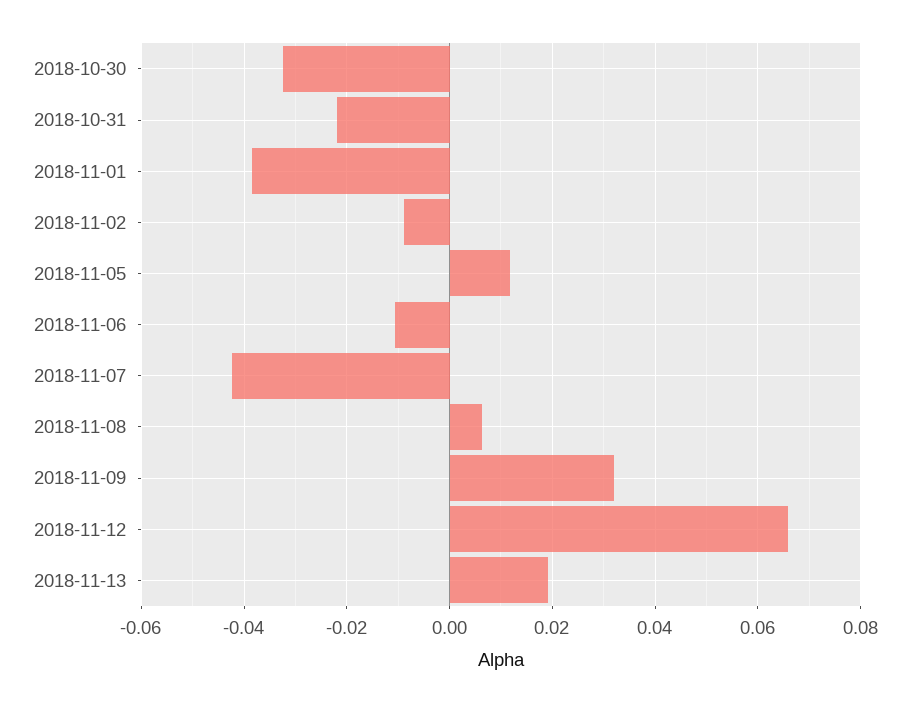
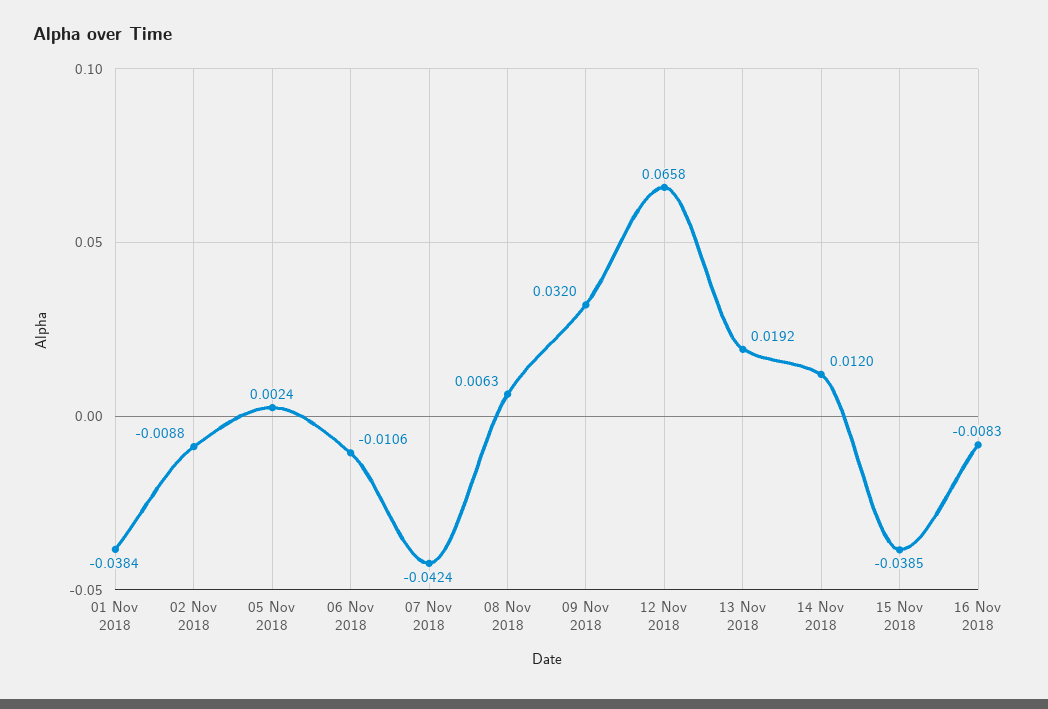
2018-10-30: -0.032 -> none
2018-10-31: -0.022 -> none
2018-11-05: 0.012 -> 0.0024
14 Nov 2018: none -> 0.012
15 Nov 2018: none -> -0.0385
16 Nov 2018: none -> -0.0083

